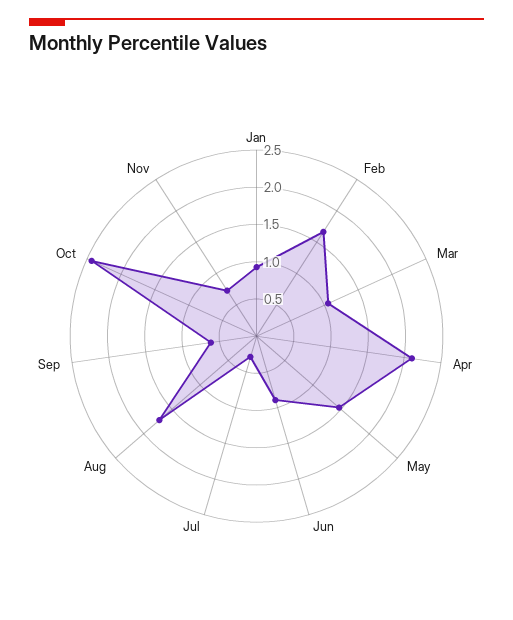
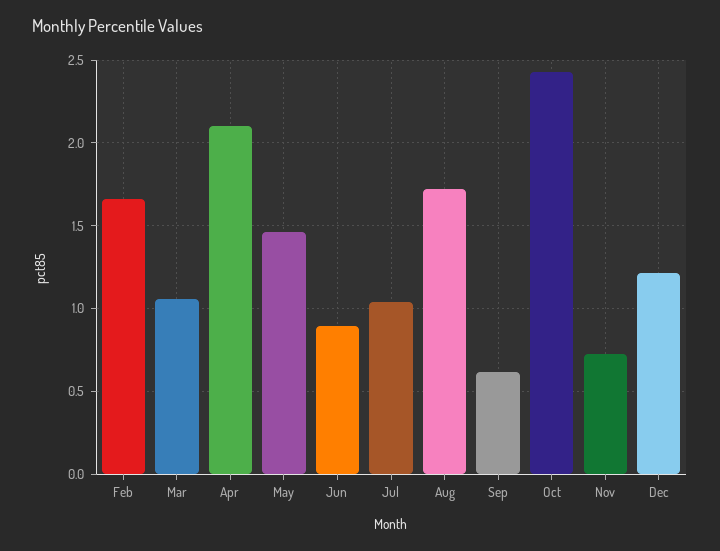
Jan: 1 -> none
Jul: 0.25 -> 1.05
Dec: none -> 1.2

